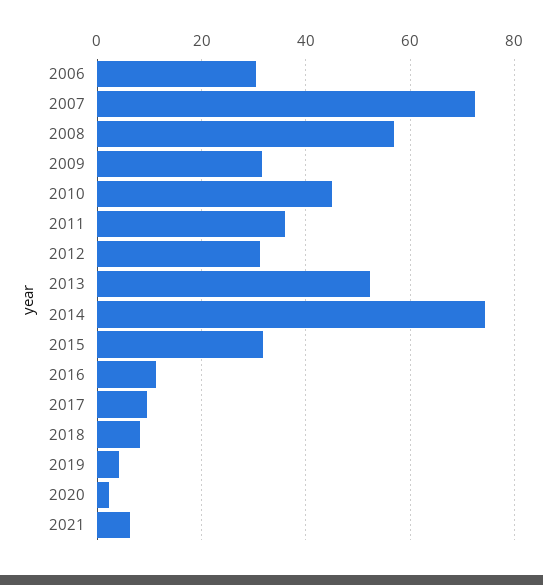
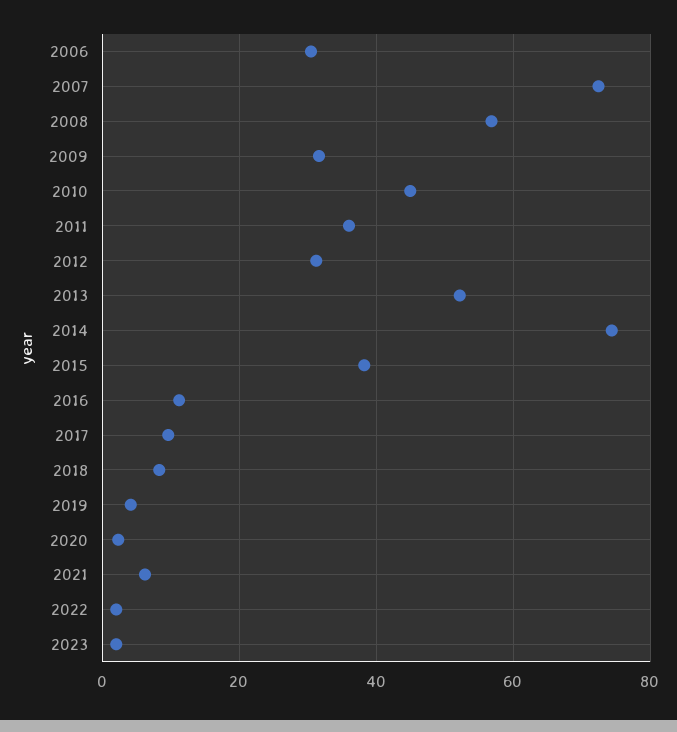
2015: 32 -> 38
2022: none -> 2
2023: none -> 2

